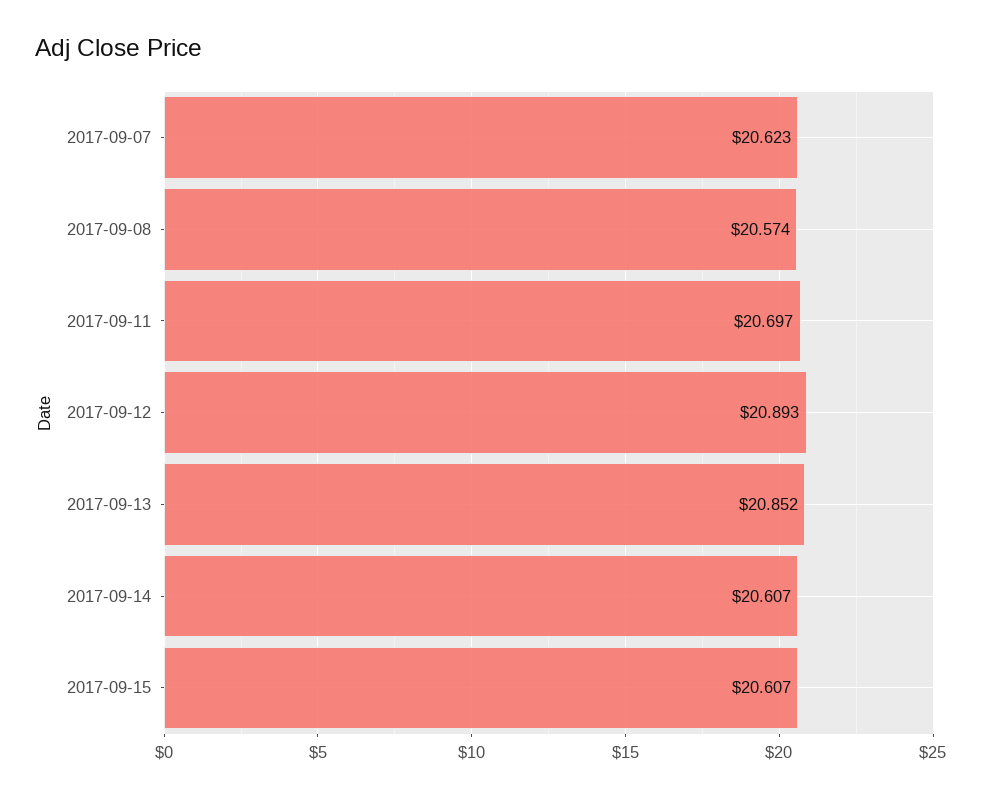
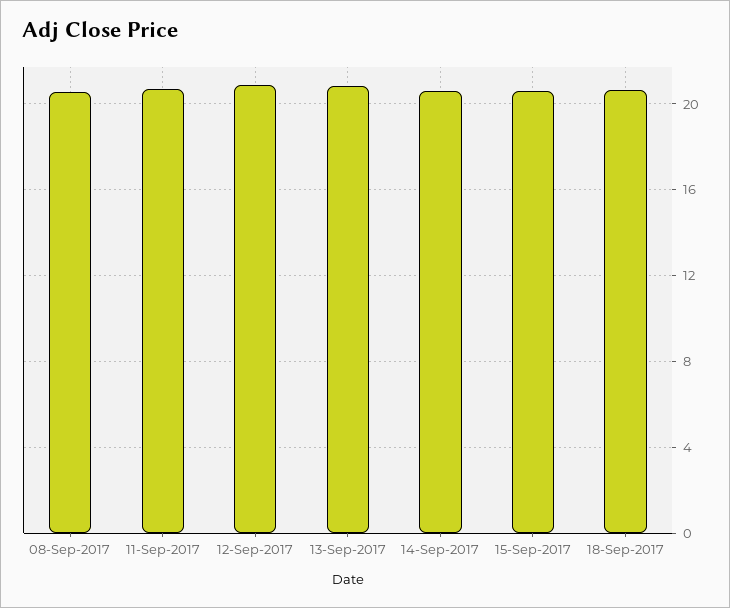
2017-09-07: 20.623 -> none
18-Sep-2017: none -> 20.5

